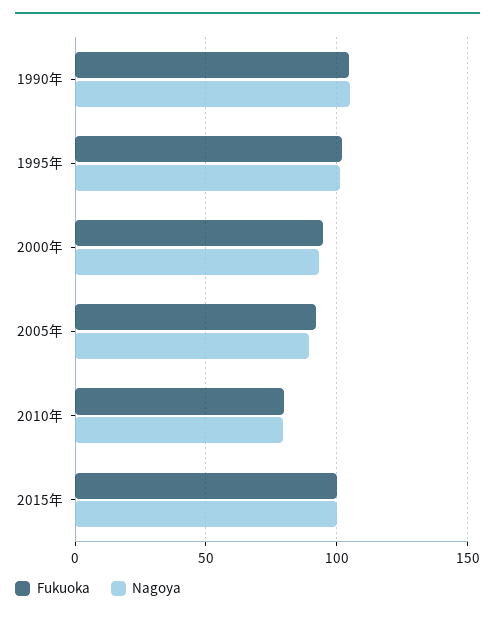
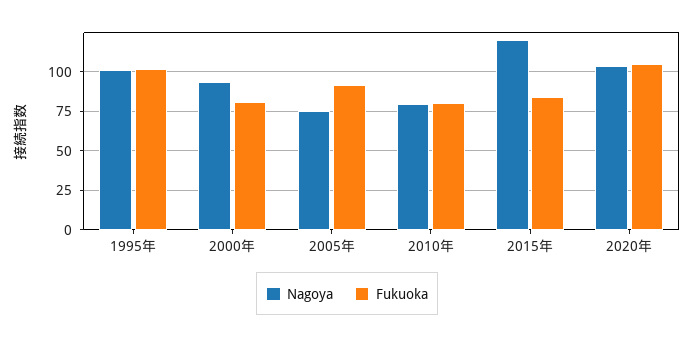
Fukuoka, 1990年: 105 -> none
Nagoya, 1990年: 105 -> none
Fukuoka, 2000年: 95 -> 80
Nagoya, 2005年: 90 -> 75
Fukuoka, 2015年: 100 -> 85
Nagoya, 2015年: 100 -> 120
Nagoya, 2020年: none -> 105
Fukuoka, 2020年: none -> 105

